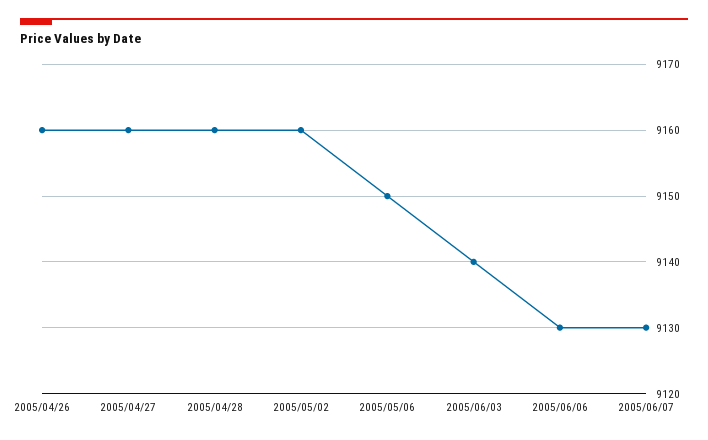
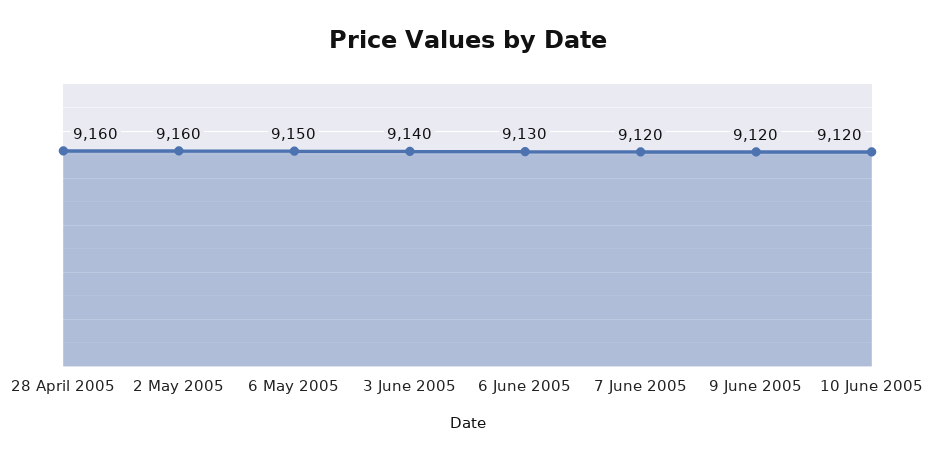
2005/04/26: 9160 -> none
2005/04/27: 9160 -> none
2005/06/07: 9130 -> 9120
9 June 2005: none -> 9120
10 June 2005: none -> 9120

